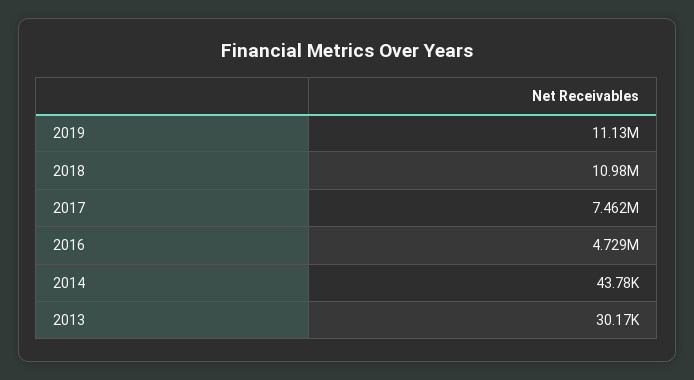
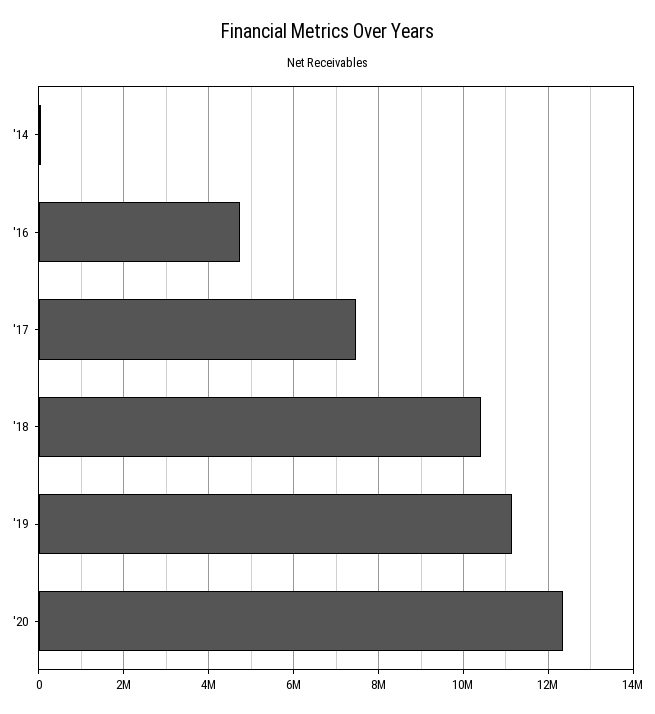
2018: 10980000 -> 10400000
2013: 30170 -> none
'20: none -> 12400000

